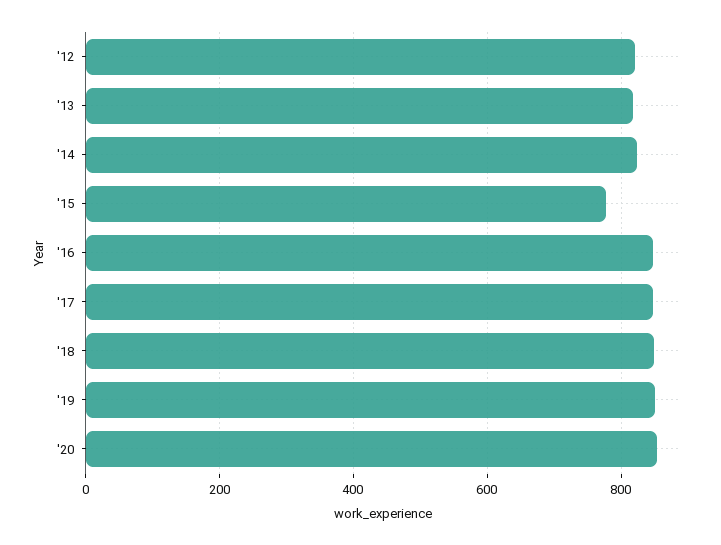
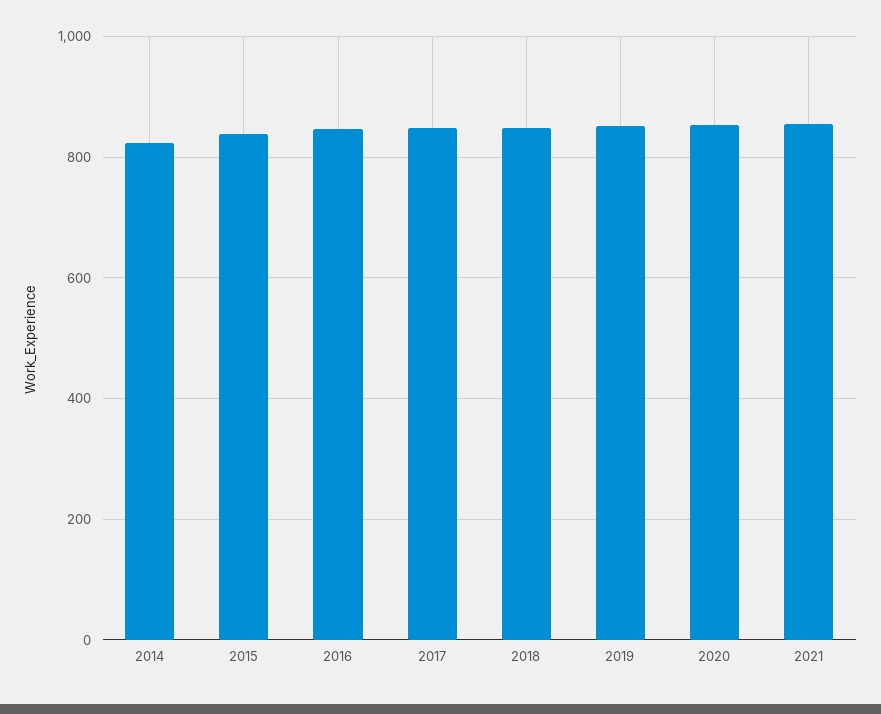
'12: 820 -> none
'13: 820 -> none
'15: 780 -> 840
2021: none -> 860

